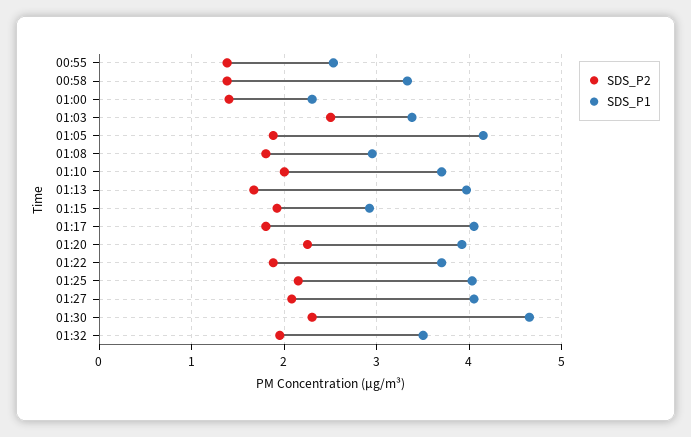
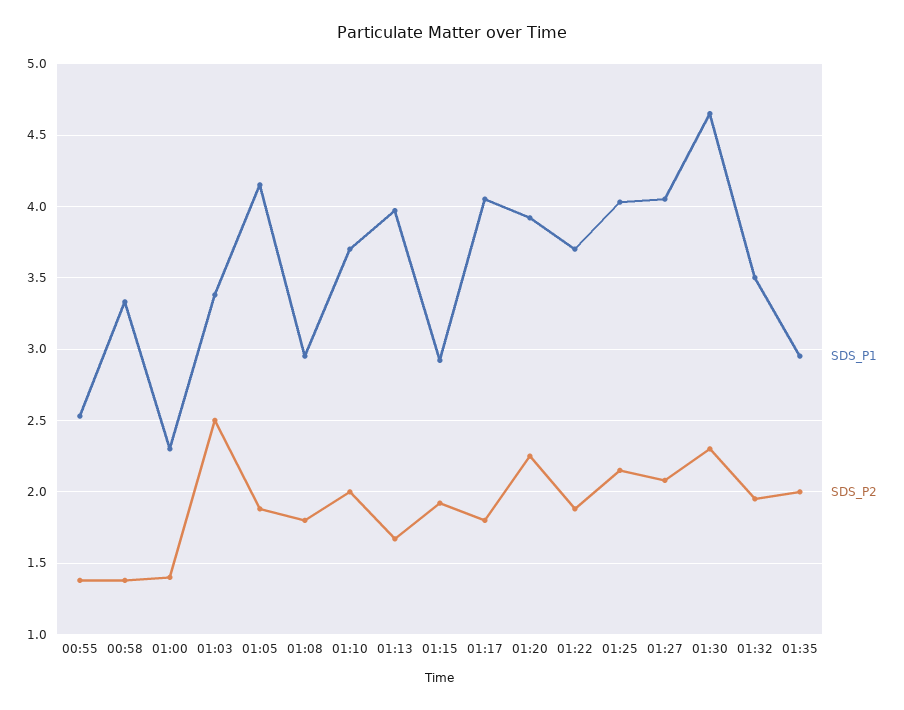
SDS_P1, 01:35: none -> 2.95
SDS_P2, 01:35: none -> 2

